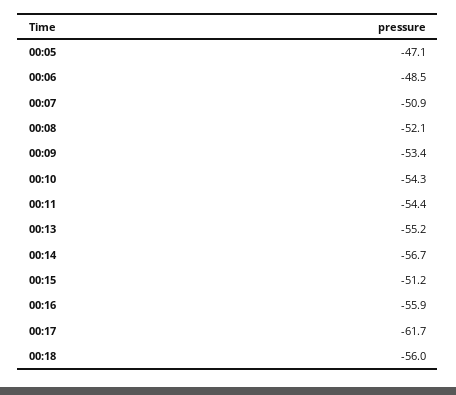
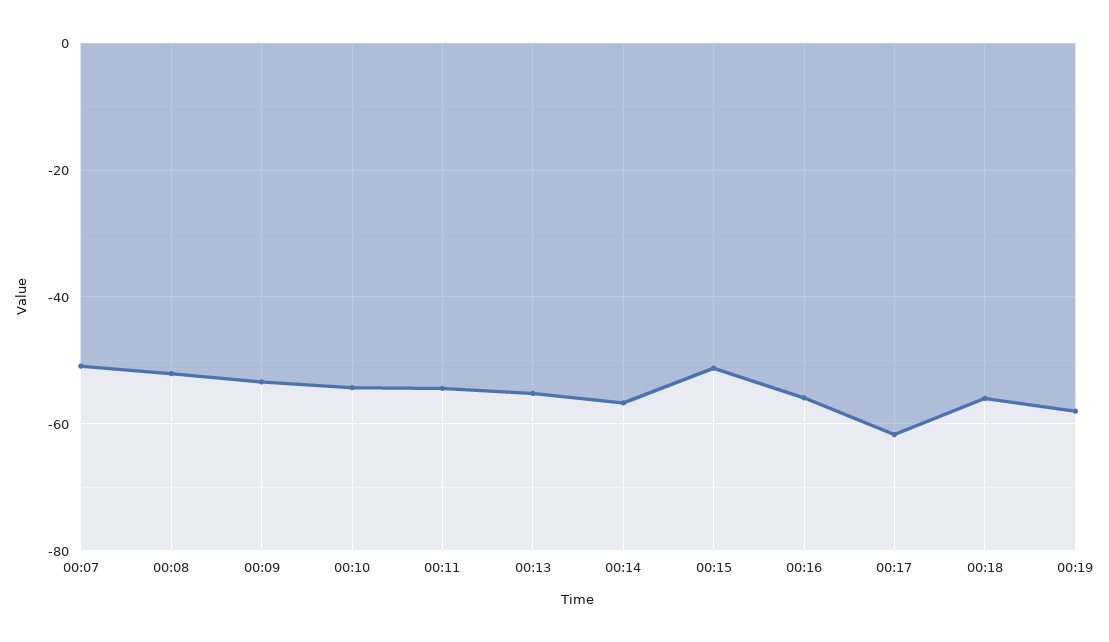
00:05: -47.1 -> none
00:06: -48.5 -> none
00:19: none -> -58

